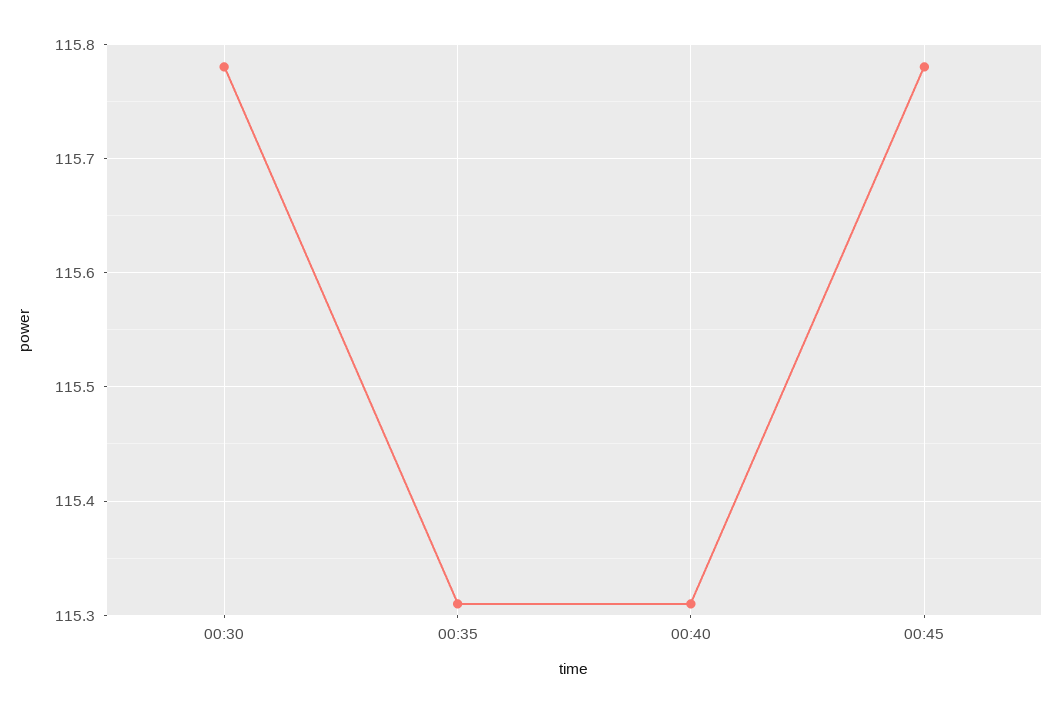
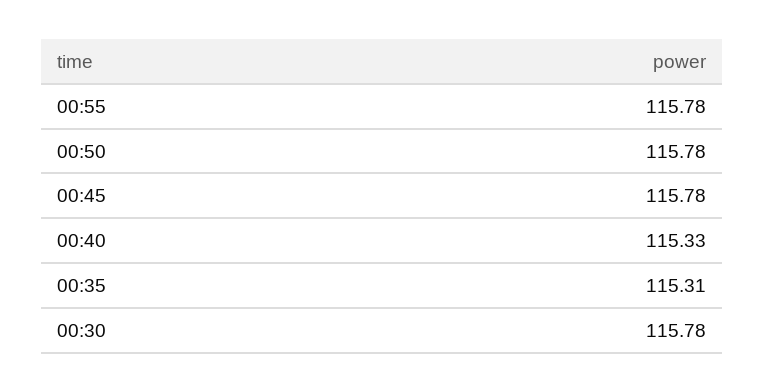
00:40: 115.31 -> 115.33
00:55: none -> 115.78
00:50: none -> 115.78

